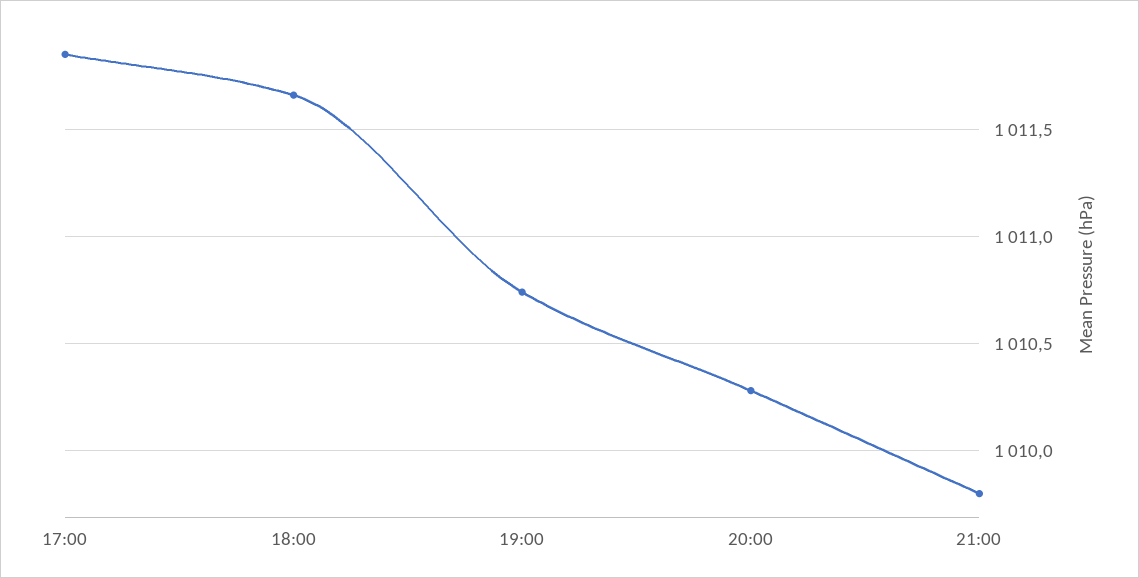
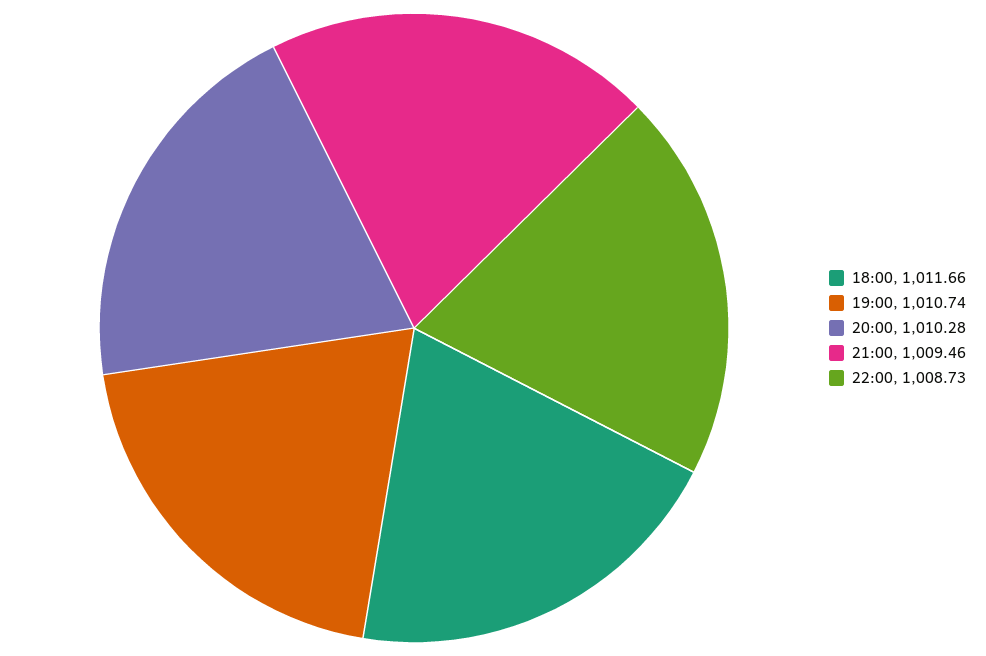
17:00: 1011.85 -> none
21:00: 1009.8 -> 1009.46
22:00: none -> 1008.73

